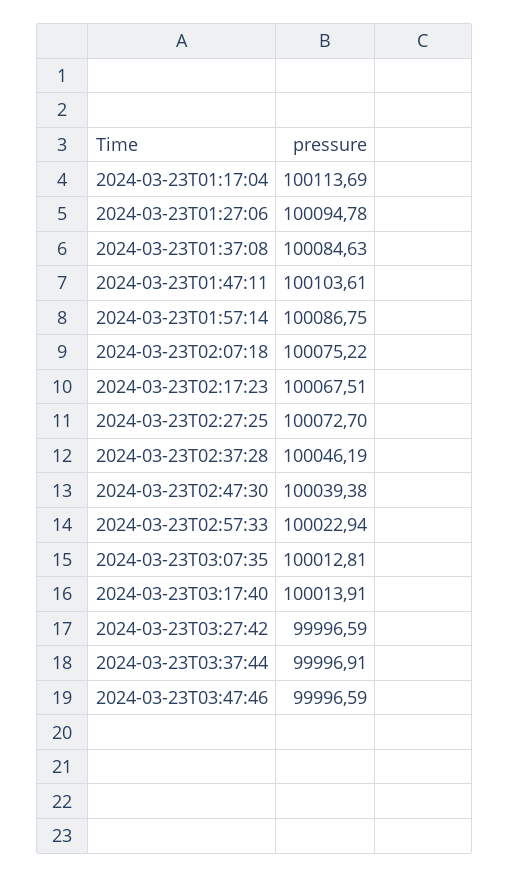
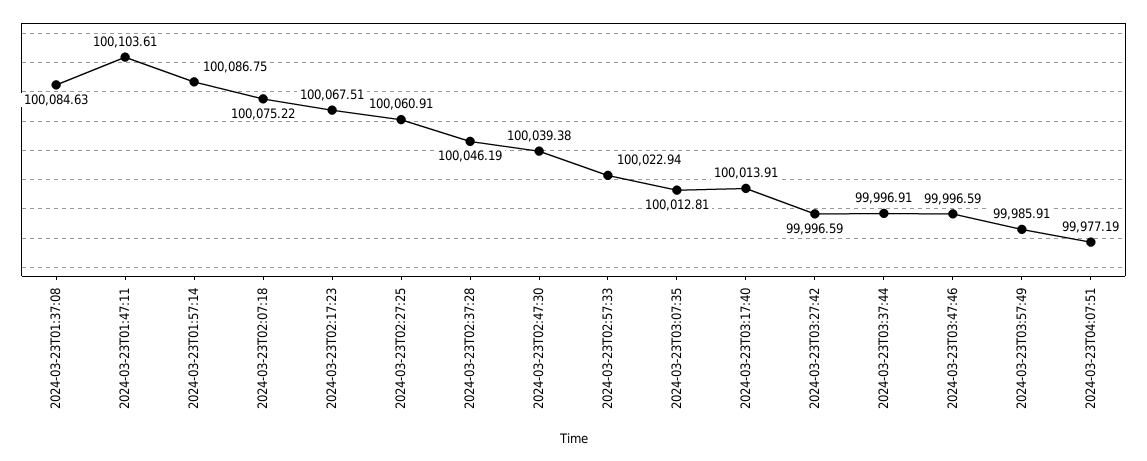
2024-03-23T01:17:04: 100113.69 -> none
2024-03-23T01:27:06: 100094.78 -> none
2024-03-23T02:27:25: 100072.7 -> 100060.91
2024-03-23T03:57:49: none -> 99985.91
2024-03-23T04:07:51: none -> 99977.19

